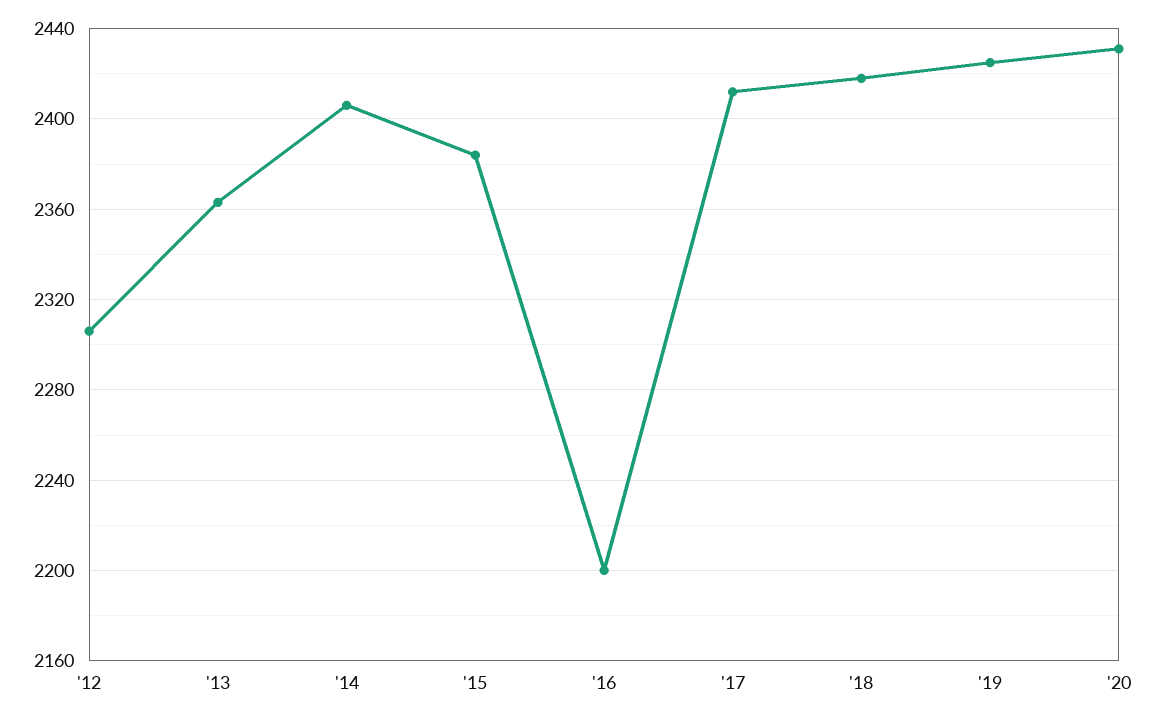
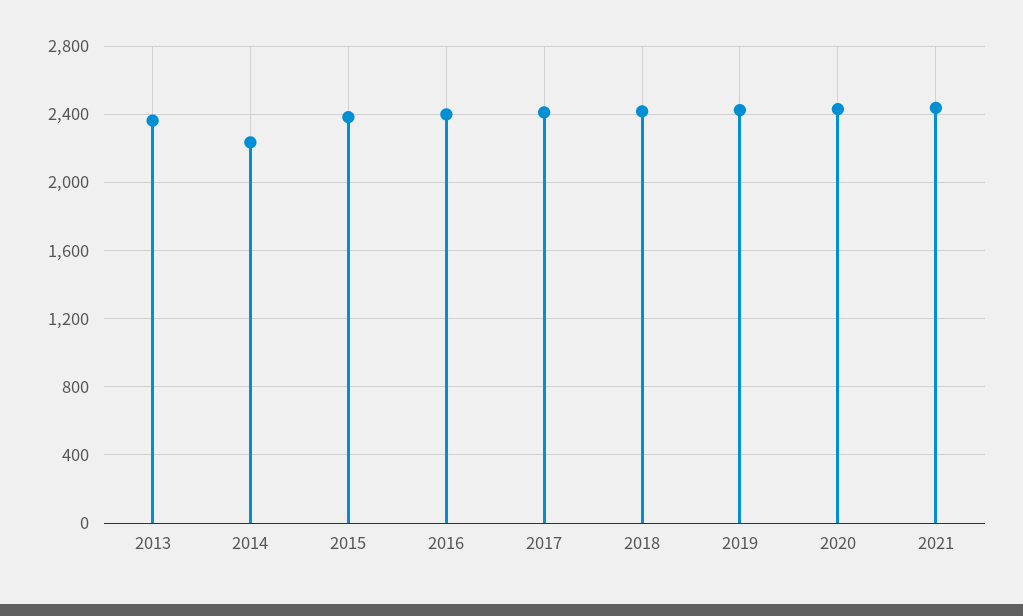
'12: 2305 -> none
'14: 2405 -> 2250
'16: 2200 -> 2400
2021: none -> 2450

